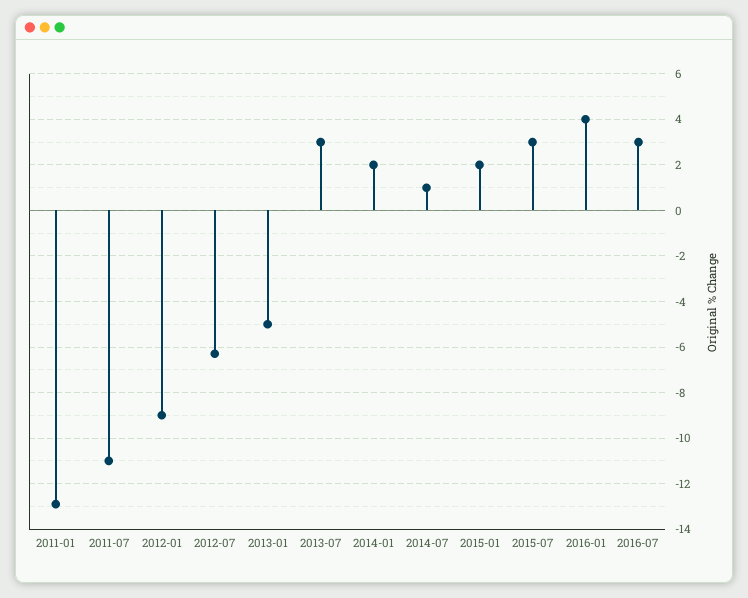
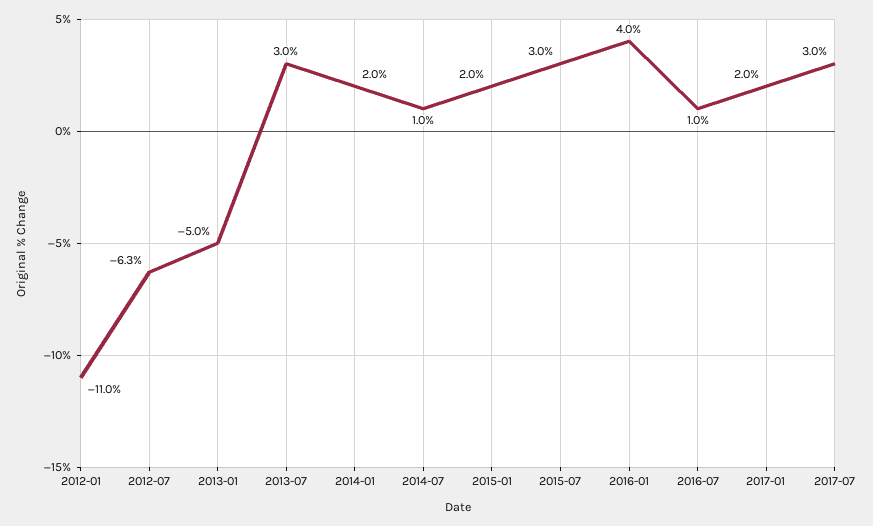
2011-01: -13 -> none
2011-07: -11 -> none
2012-01: -9 -> -11
2016-07: 3 -> 1
2017-01: none -> 2
2017-07: none -> 3

